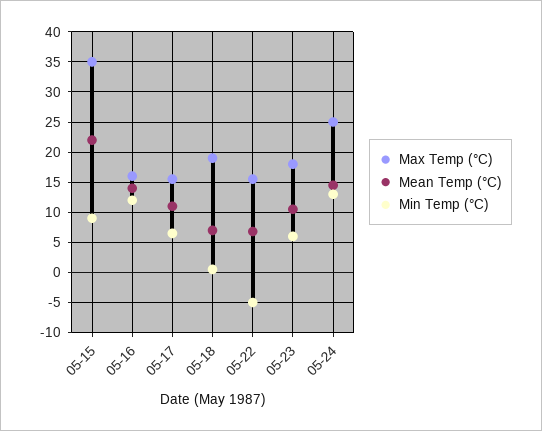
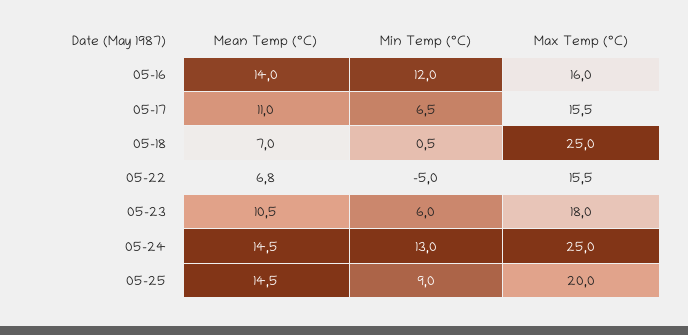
Max Temp (°C), 05-15: 35 -> none
Mean Temp (°C), 05-15: 22 -> none
Min Temp (°C), 05-15: 9 -> none
Max Temp (°C), 05-18: 19 -> 25
Mean Temp (°C), 05-25: none -> 14.5
Min Temp (°C), 05-25: none -> 9
Max Temp (°C), 05-25: none -> 20

